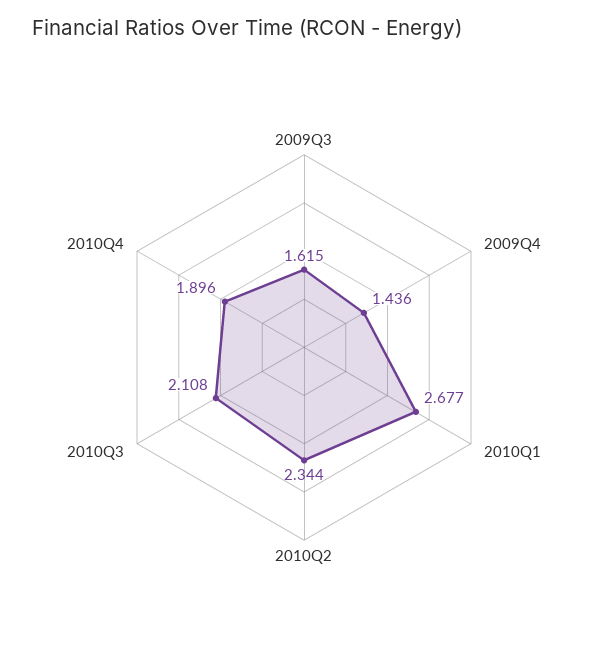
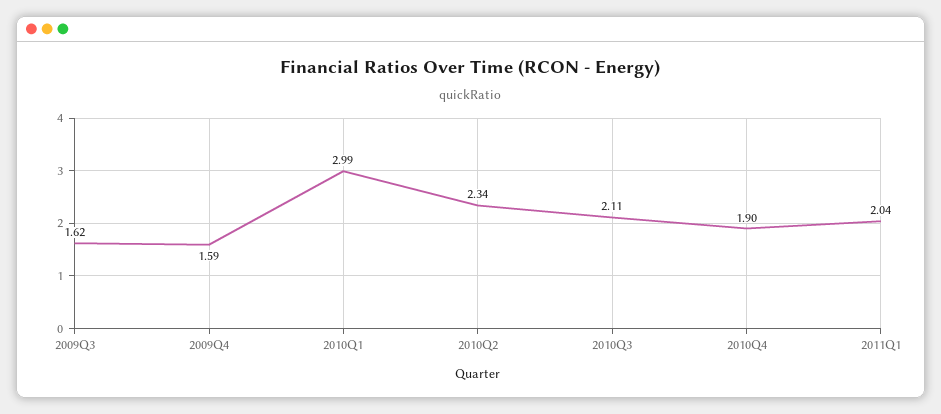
2009Q4: 1.436 -> 1.59
2010Q1: 2.677 -> 2.99
2011Q1: none -> 2.04

